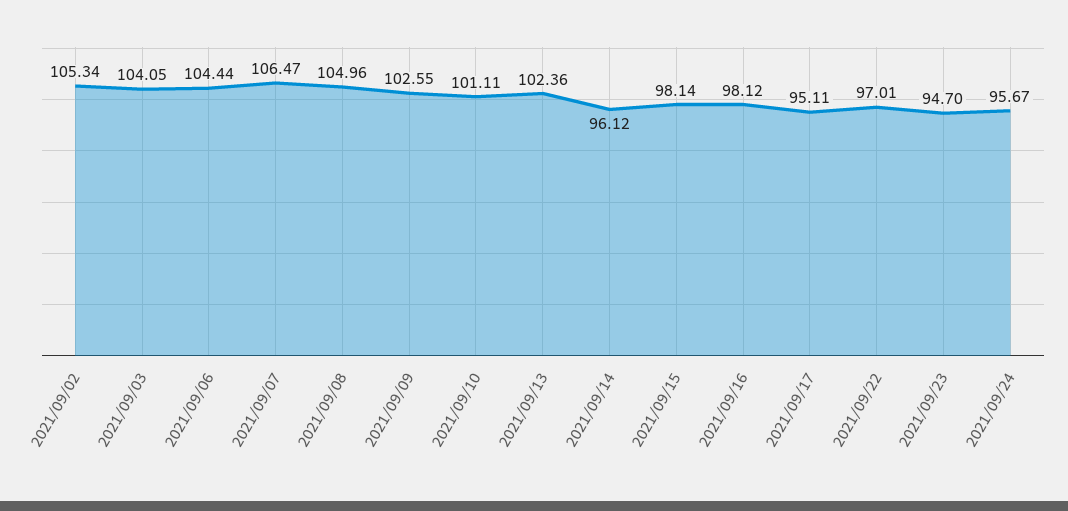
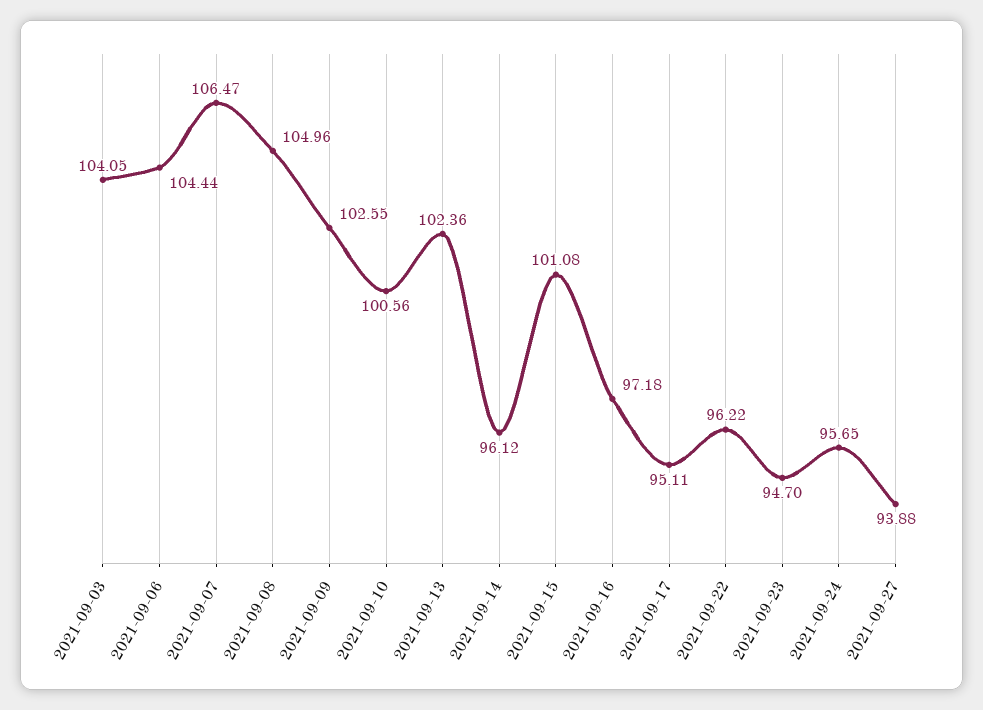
2021/09/02: 105.34 -> none
2021/09/10: 101.11 -> 100.56
2021/09/15: 98.14 -> 101.08
2021/09/16: 98.12 -> 97.18
2021/09/22: 97.01 -> 96.22
2021/09/24: 95.67 -> 95.65
2021-09-27: none -> 93.88

